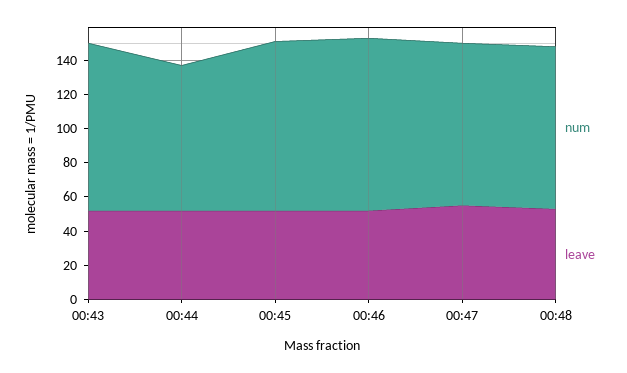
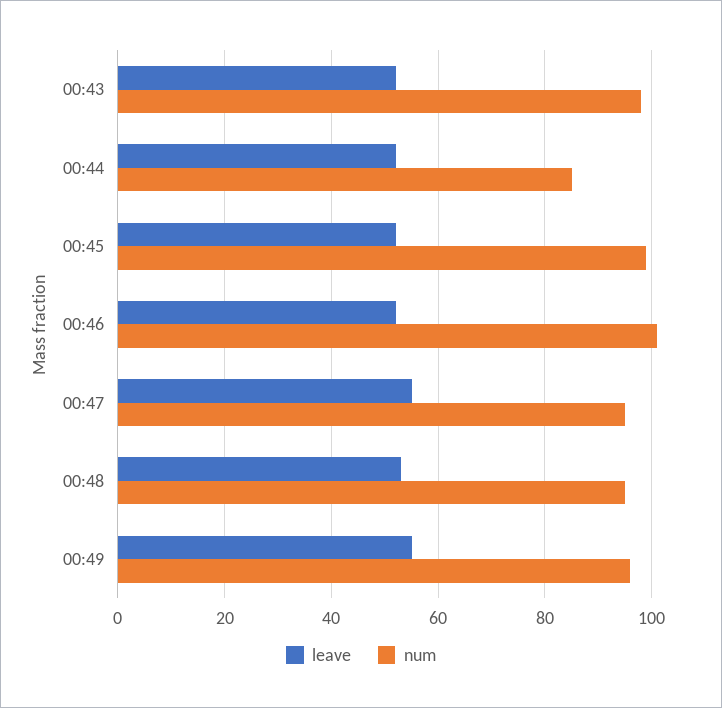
leave, 00:49: none -> 55
num, 00:49: none -> 95

